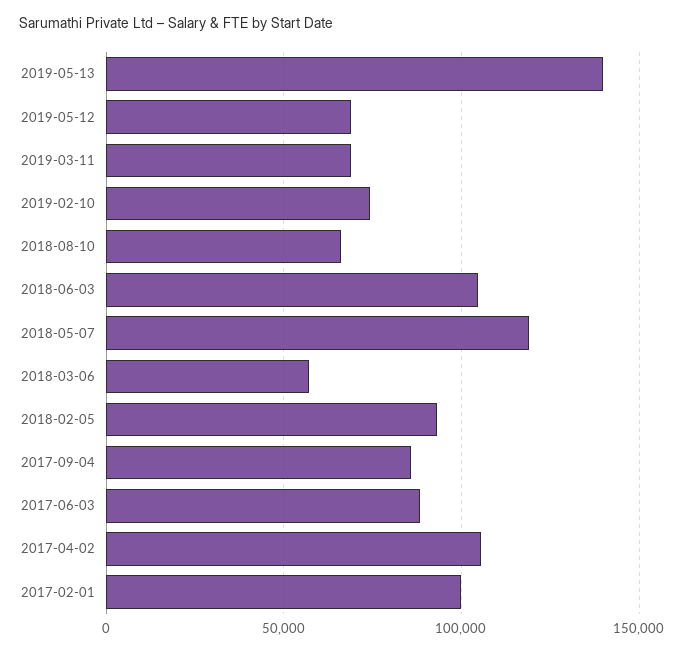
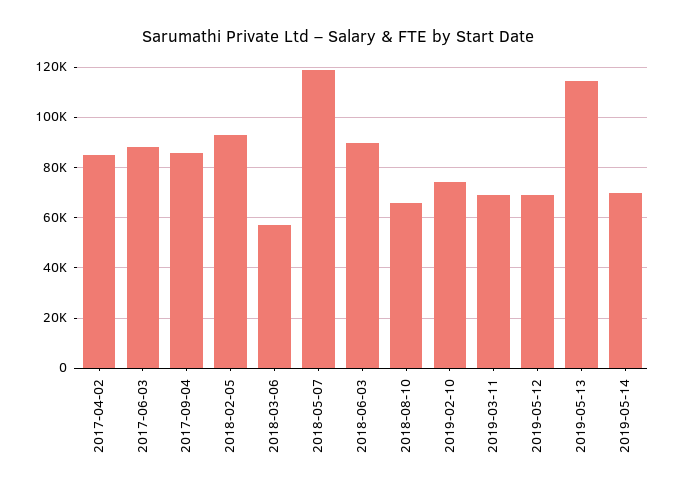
2019-05-13: 140000 -> 115000
2018-06-03: 105000 -> 90000
2017-04-02: 105000 -> 85000
2017-02-01: 100000 -> none
2019-05-14: none -> 70000

